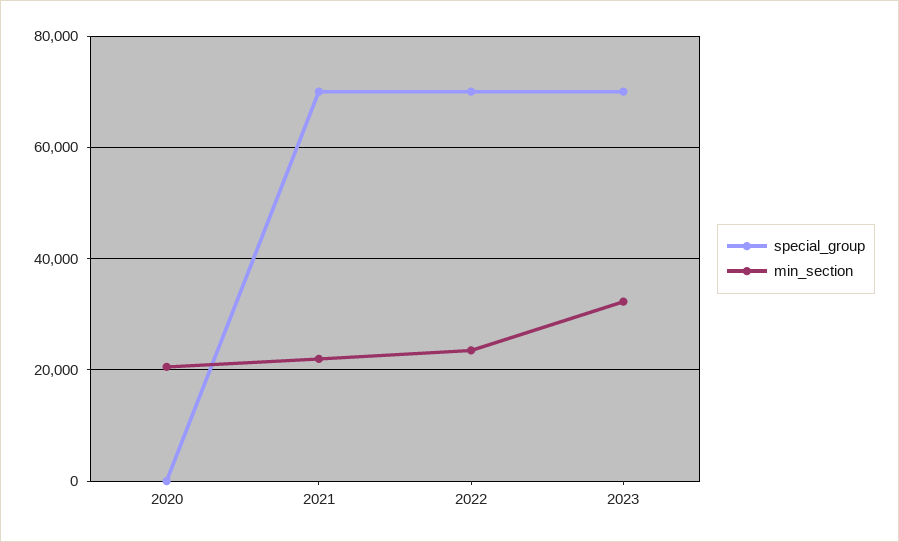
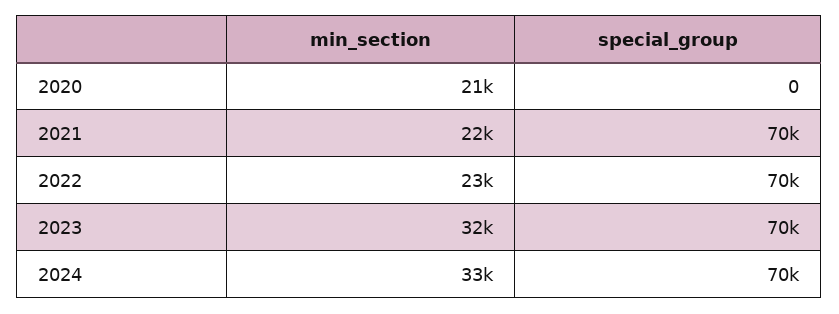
min_section, 2024: none -> 33000
special_group, 2024: none -> 70000

